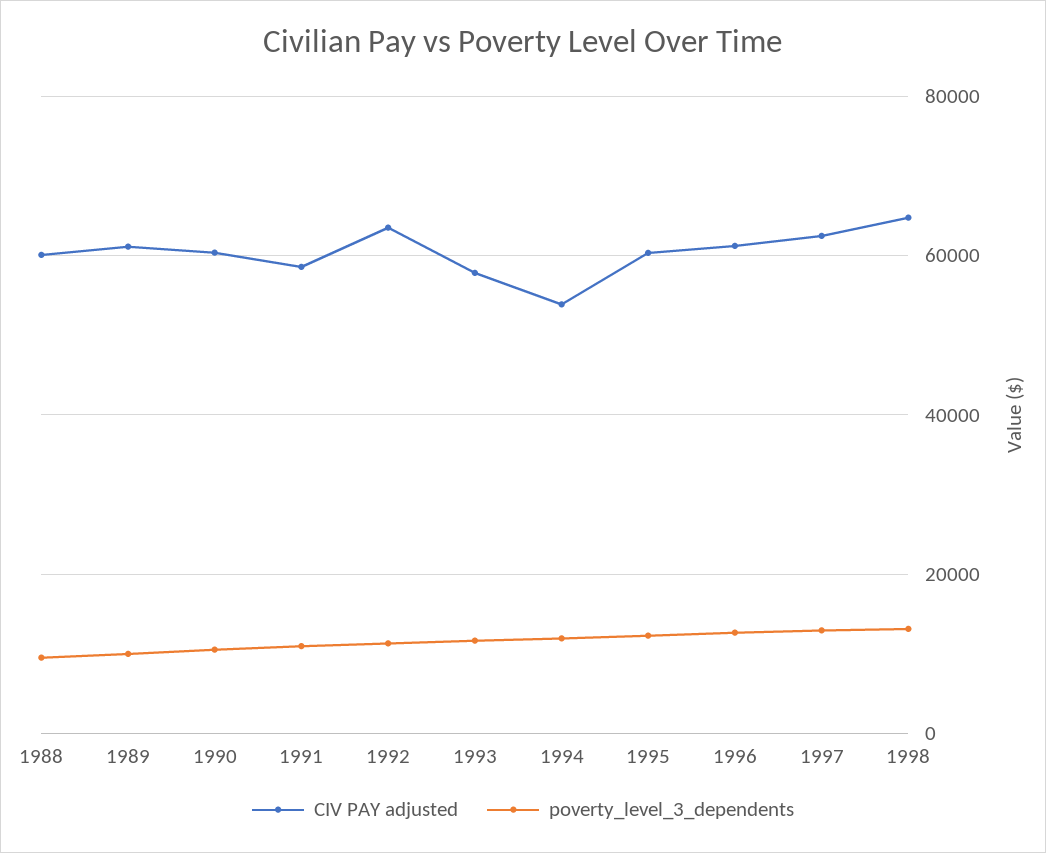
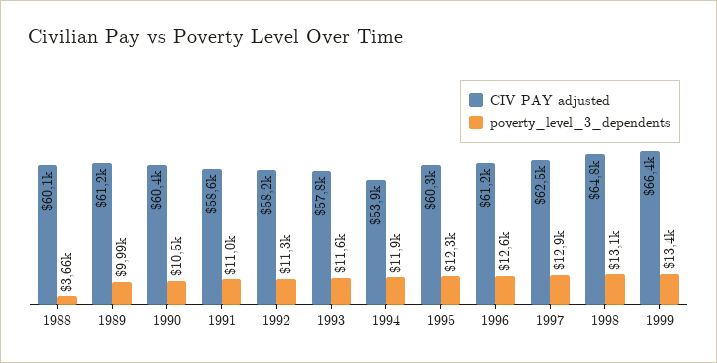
poverty_level_3_dependents, 1988: 10000 -> 3660
CIV PAY adjusted, 1992: 64000 -> 58200
CIV PAY adjusted, 1999: none -> 66400
poverty_level_3_dependents, 1999: none -> 13400

